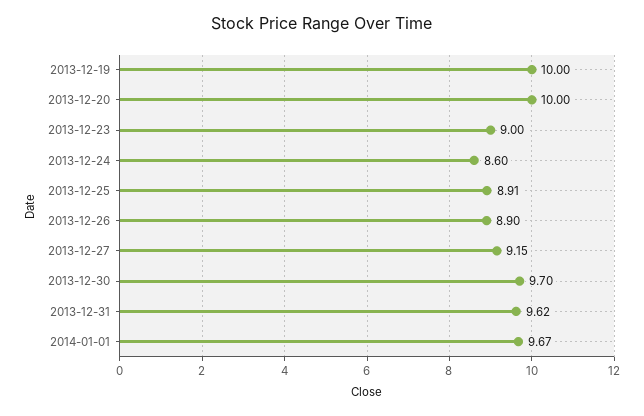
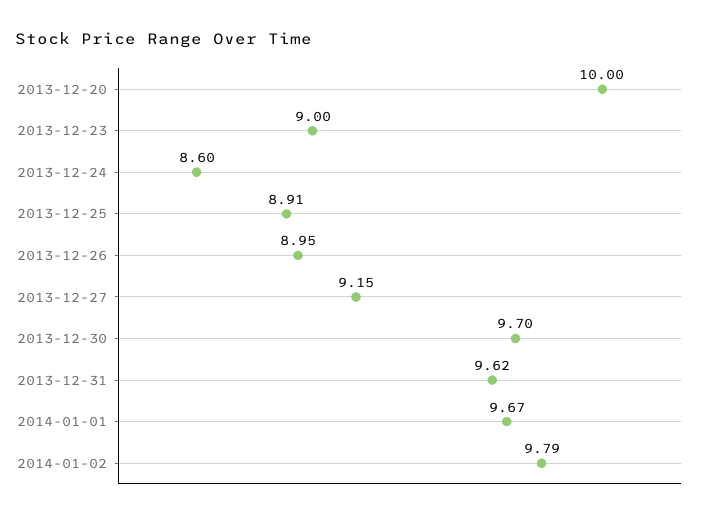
2013-12-19: 10 -> none
2013-12-26: 8.9 -> 8.95
2014-01-02: none -> 9.79

